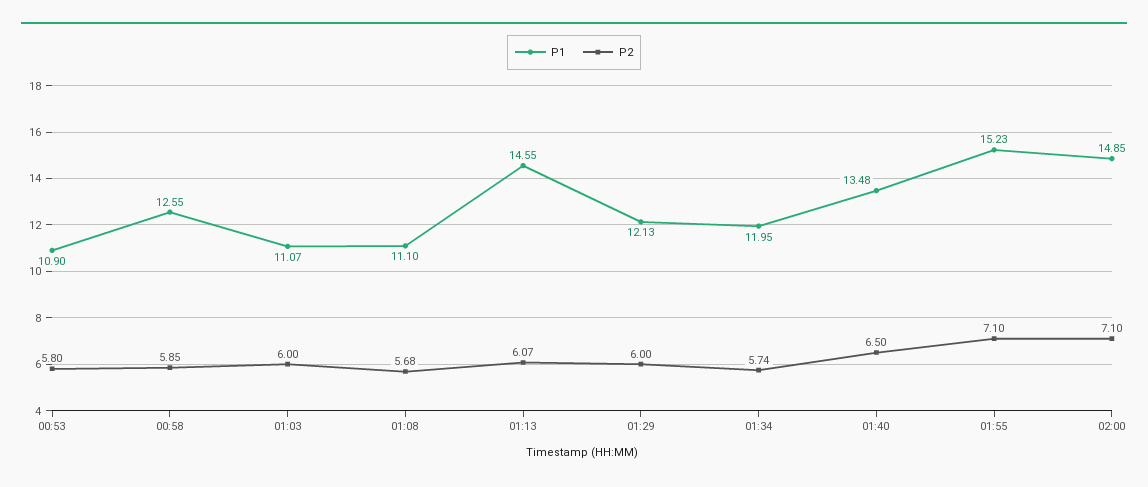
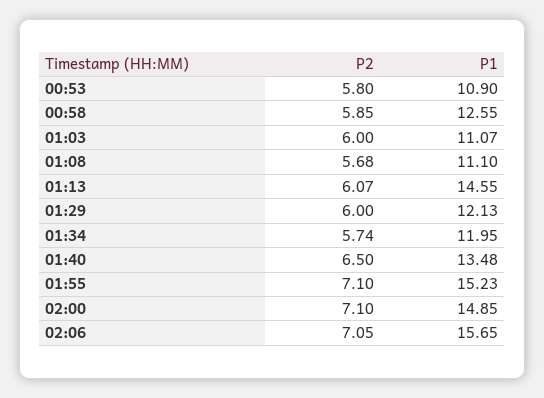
P2, 02:06: none -> 7.05
P1, 02:06: none -> 15.65

